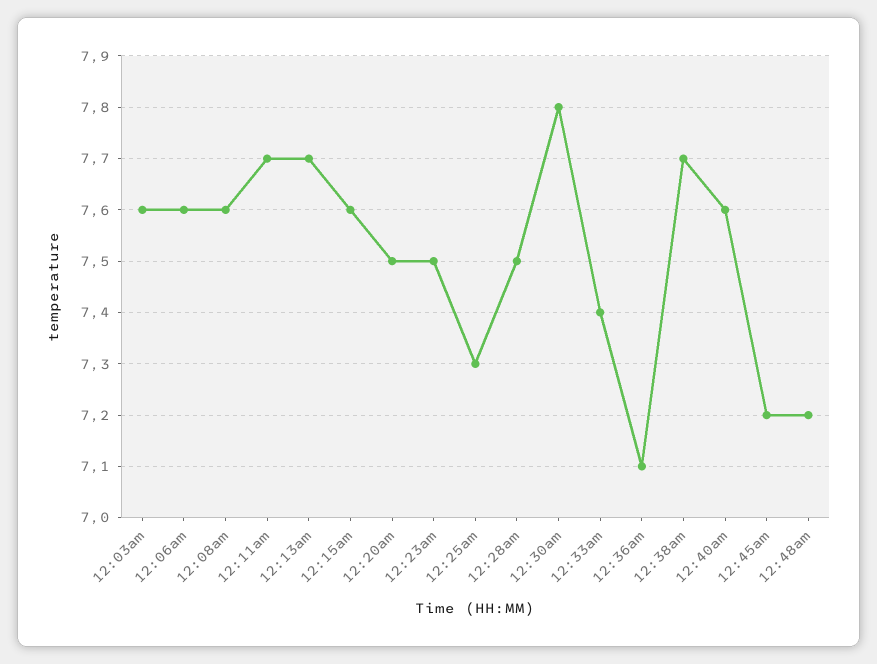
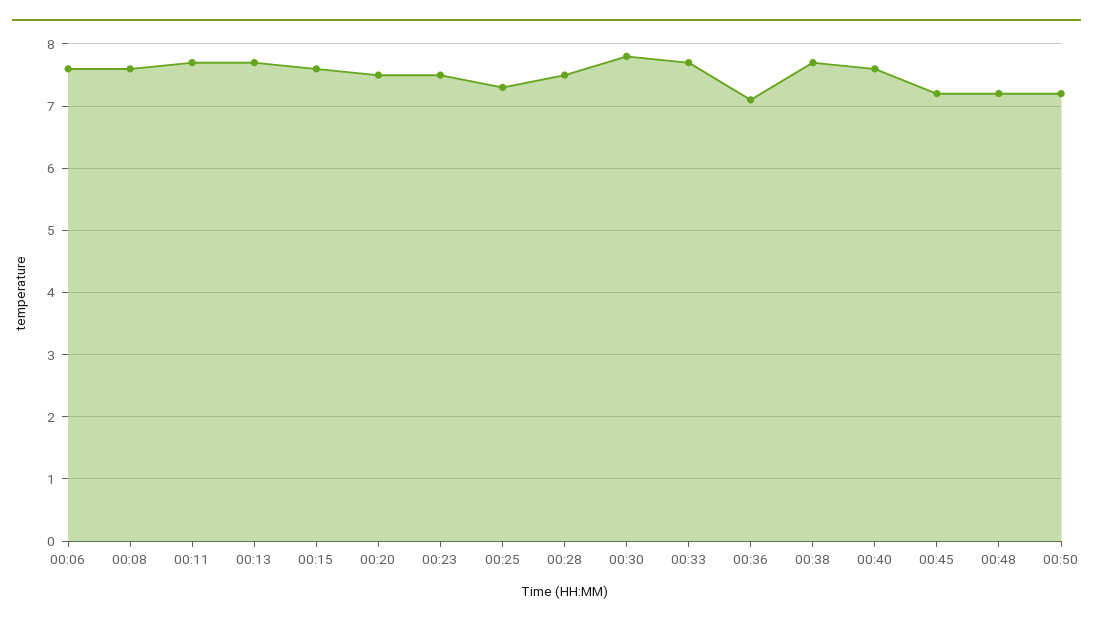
12:03am: 7.6 -> none
12:33am: 7.4 -> 7.7
00:50: none -> 7.2

